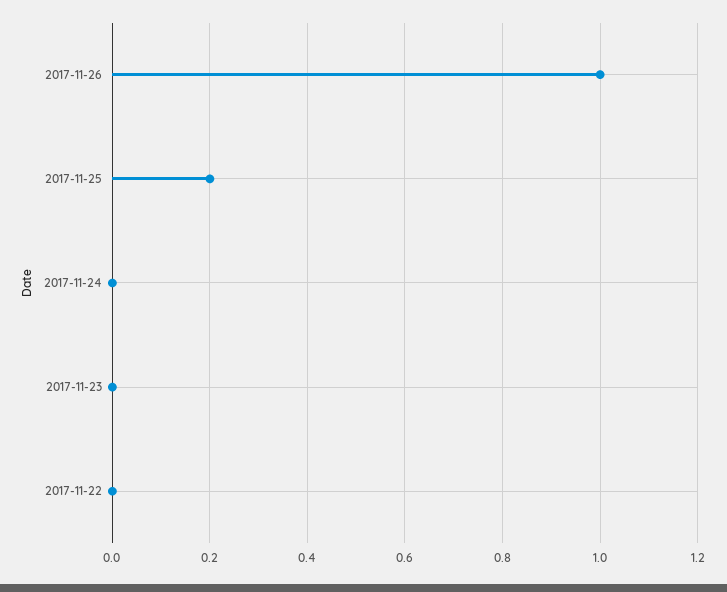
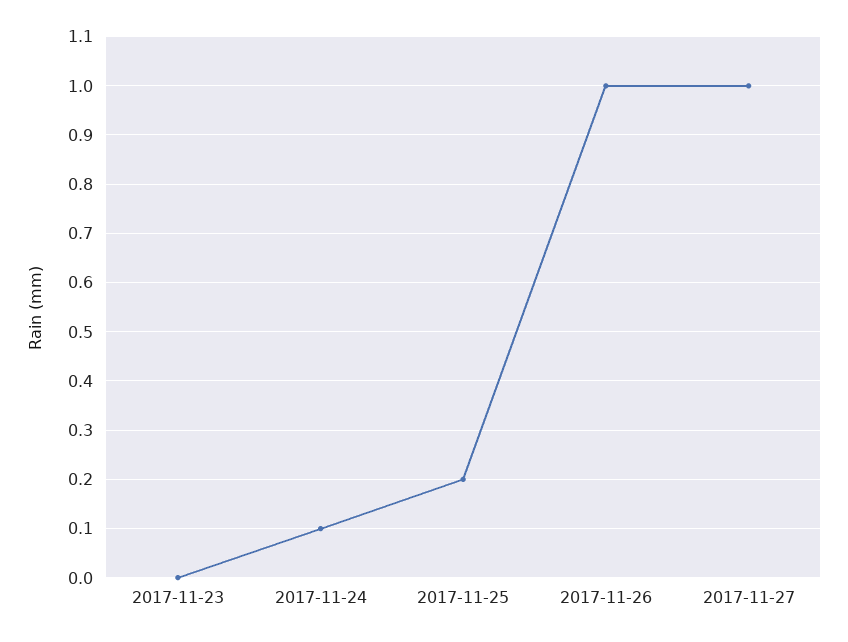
2017-11-24: 0 -> 0.1
2017-11-22: 0 -> none
2017-11-27: none -> 1

